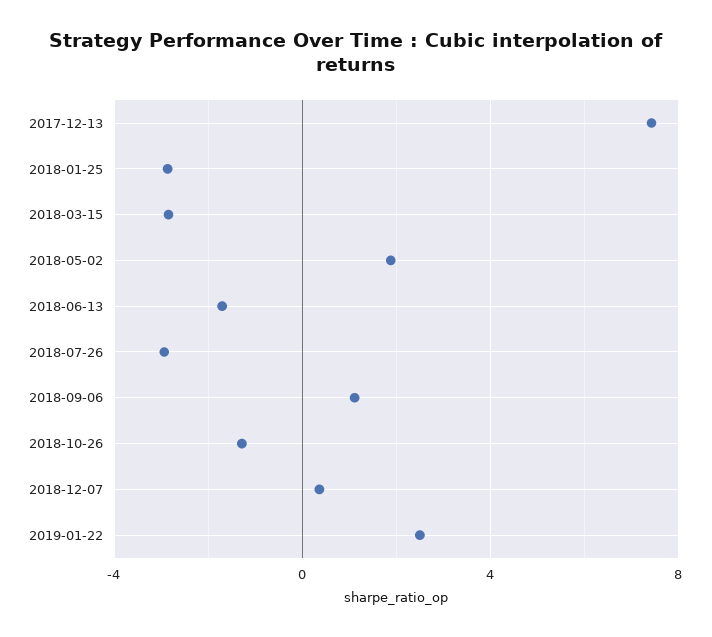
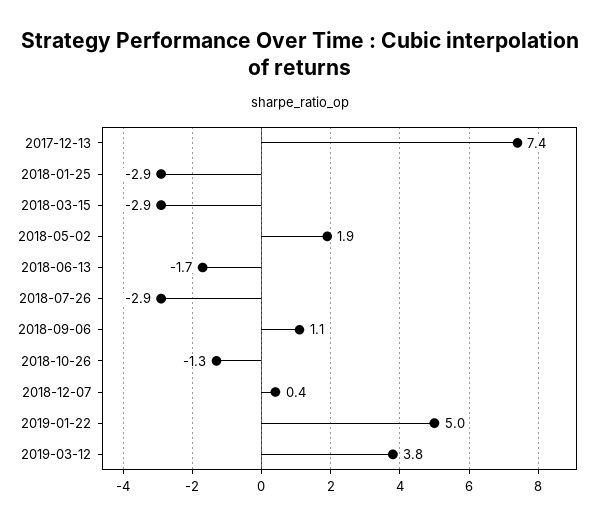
2019-01-22: 2.5 -> 5
2019-03-12: none -> 3.8

